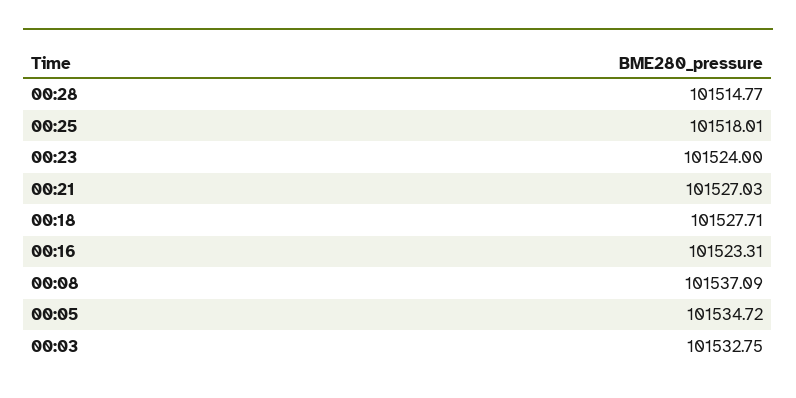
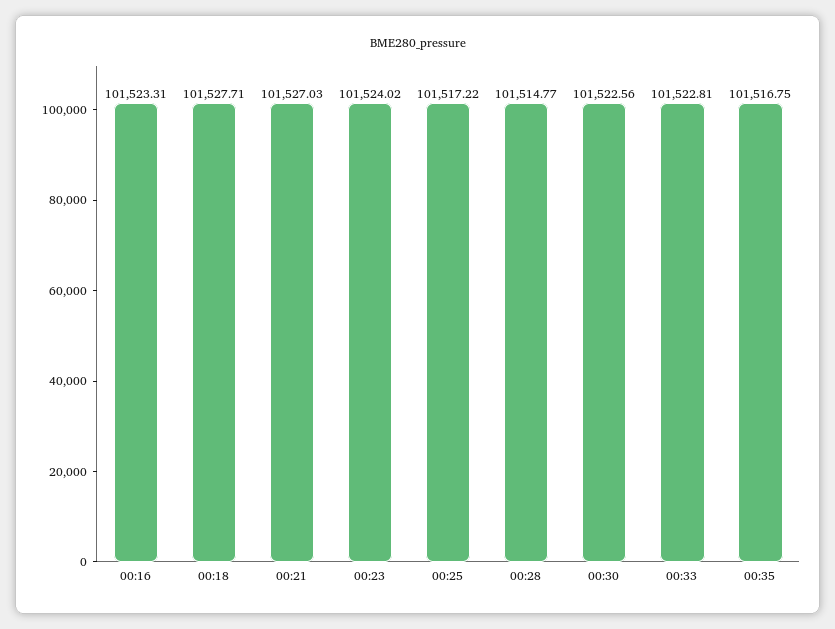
00:25: 101518.01 -> 101517.22
00:23: 101524 -> 101524.02
00:08: 101537.09 -> none
00:05: 101534.72 -> none
00:03: 101532.75 -> none
00:30: none -> 101522.56
00:33: none -> 101522.81
00:35: none -> 101516.75

